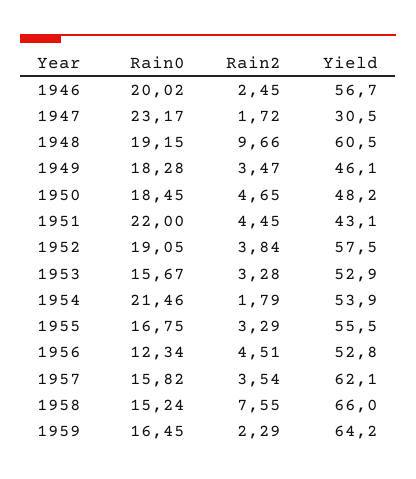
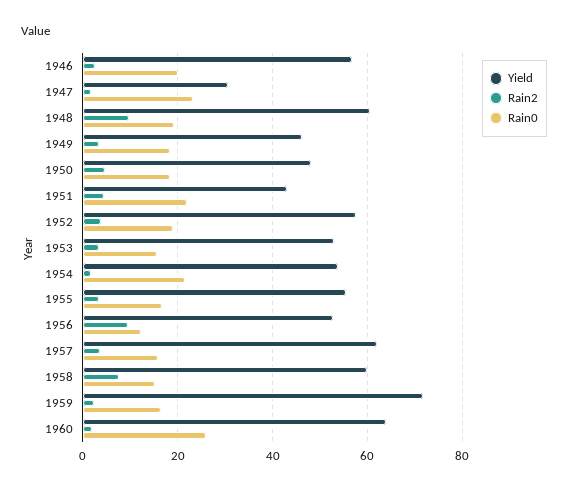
Rain2, 1956: 4.51 -> 10
Yield, 1958: 66 -> 60
Yield, 1959: 64.2 -> 72
Yield, 1960: none -> 64
Rain2, 1960: none -> 2
Rain0, 1960: none -> 26

